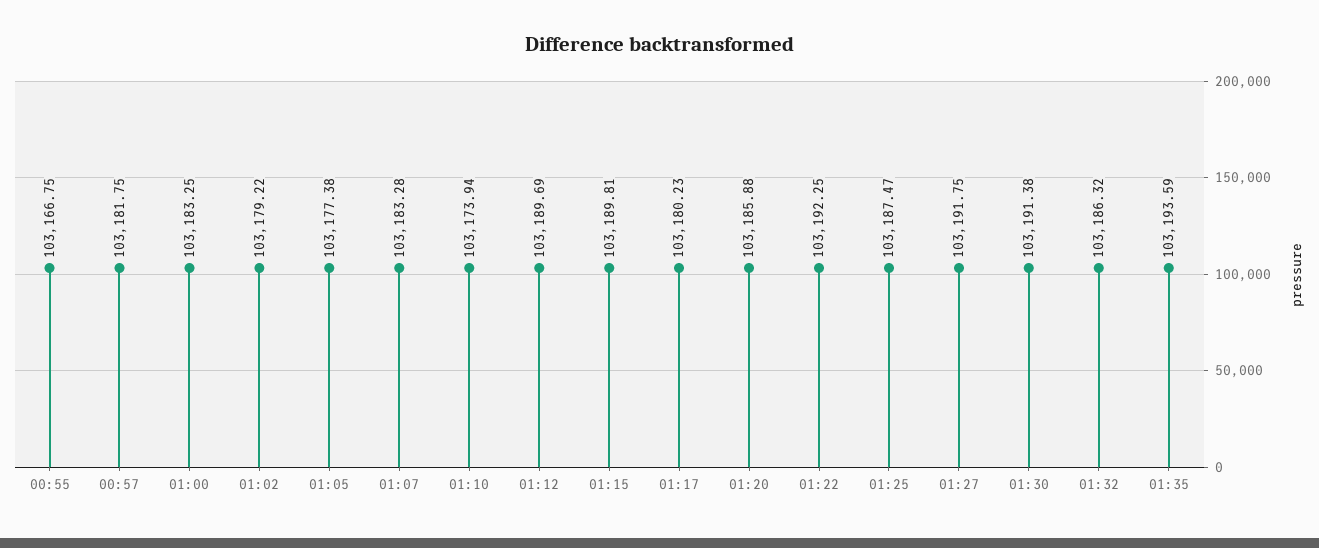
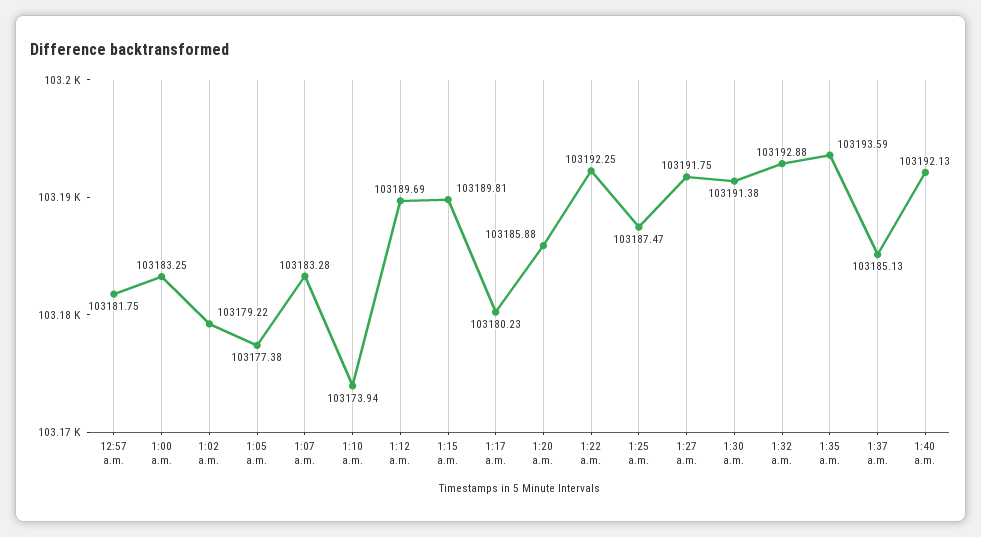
00:55: 103166.75 -> none
01:32: 103186.32 -> 103192.88
1:37 a.m.: none -> 103185.13
1:40 a.m.: none -> 103192.13

